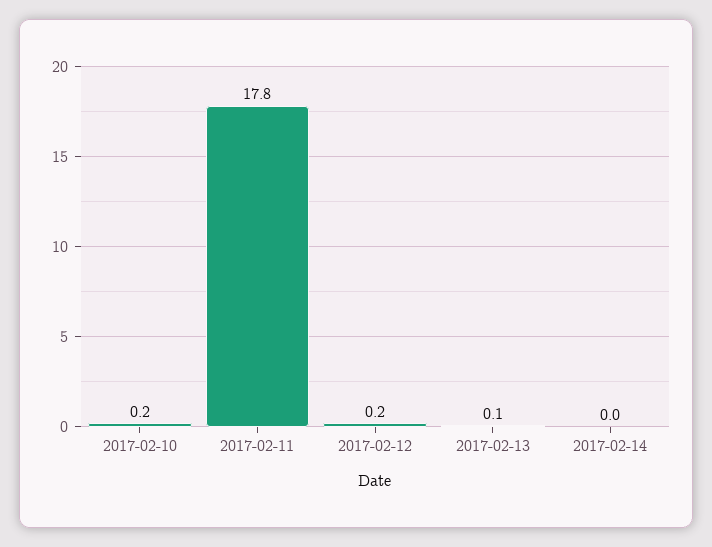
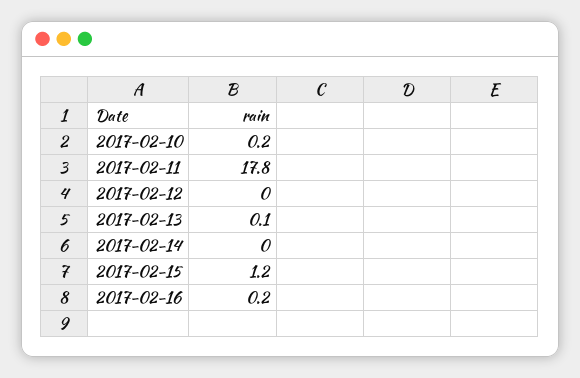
2017-02-12: 0.2 -> 0
2017-02-15: none -> 1.2
2017-02-16: none -> 0.2

